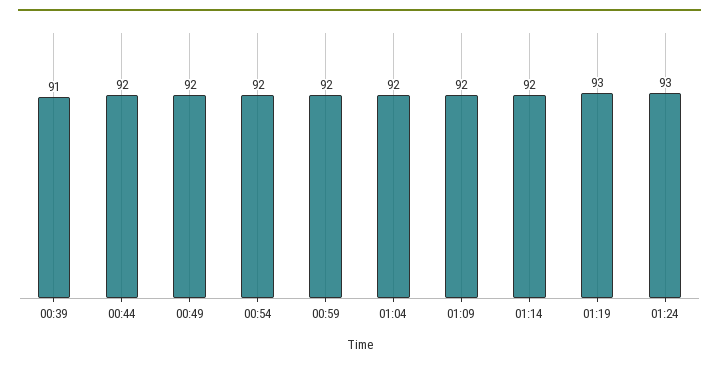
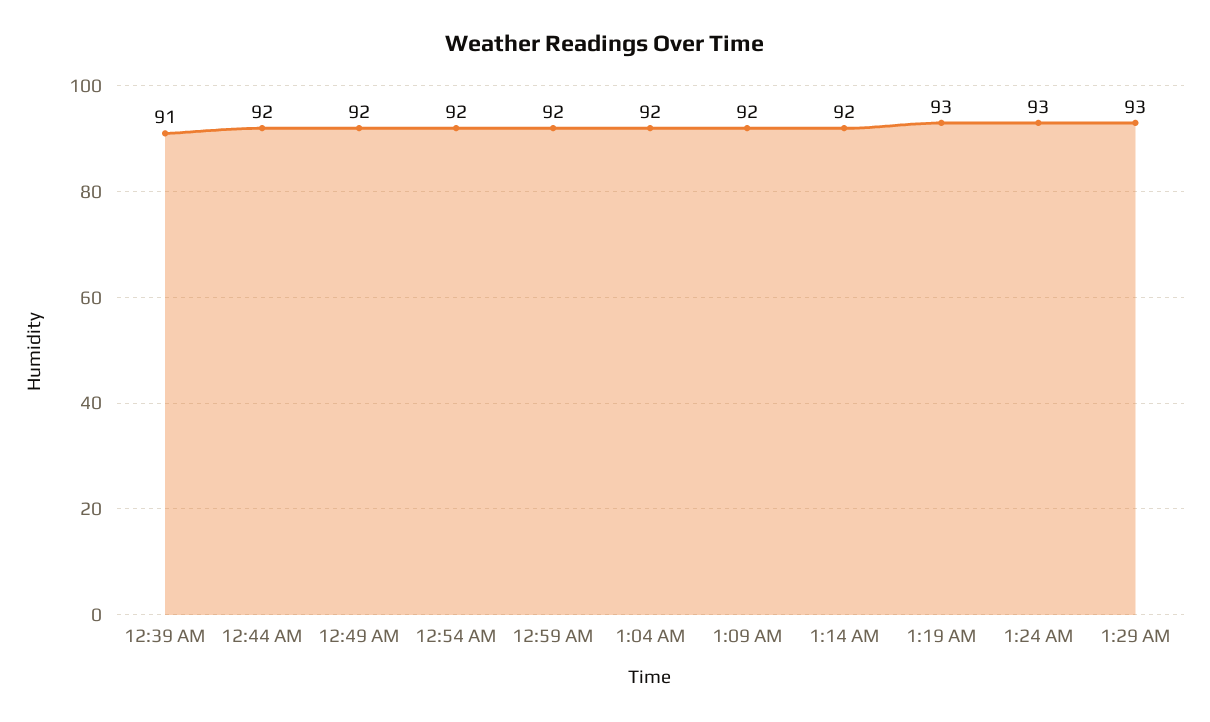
1:29 AM: none -> 93

